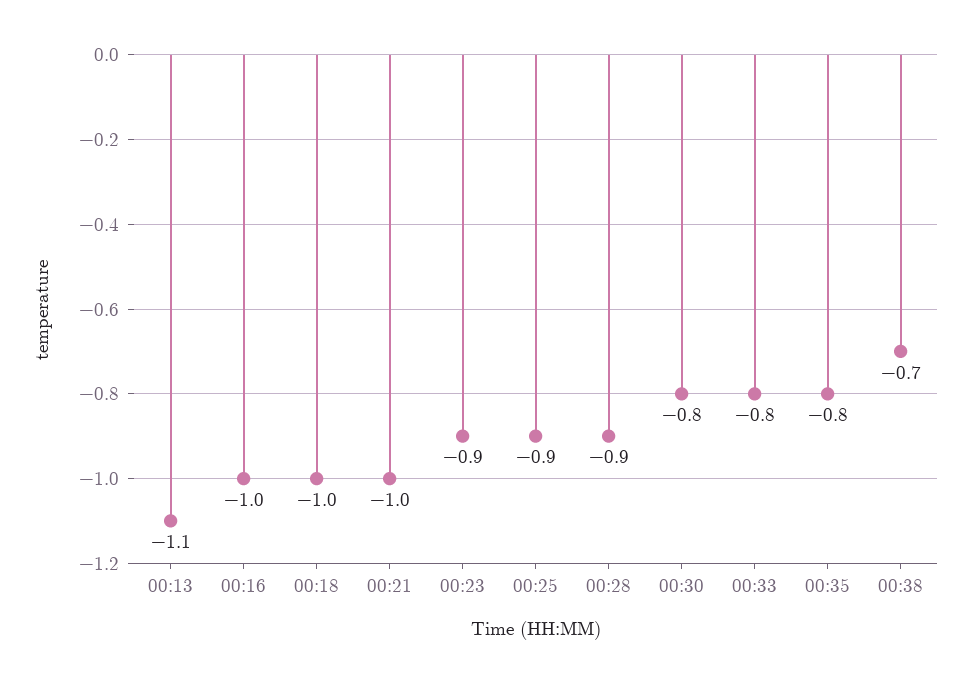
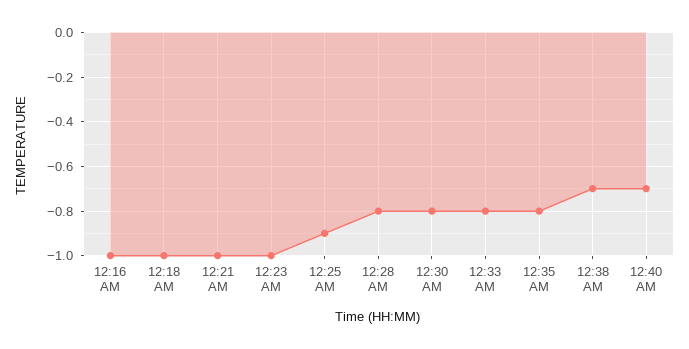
00:13: -1.1 -> none
00:23: -0.9 -> -1
00:28: -0.9 -> -0.8
12:40 AM: none -> -0.7

